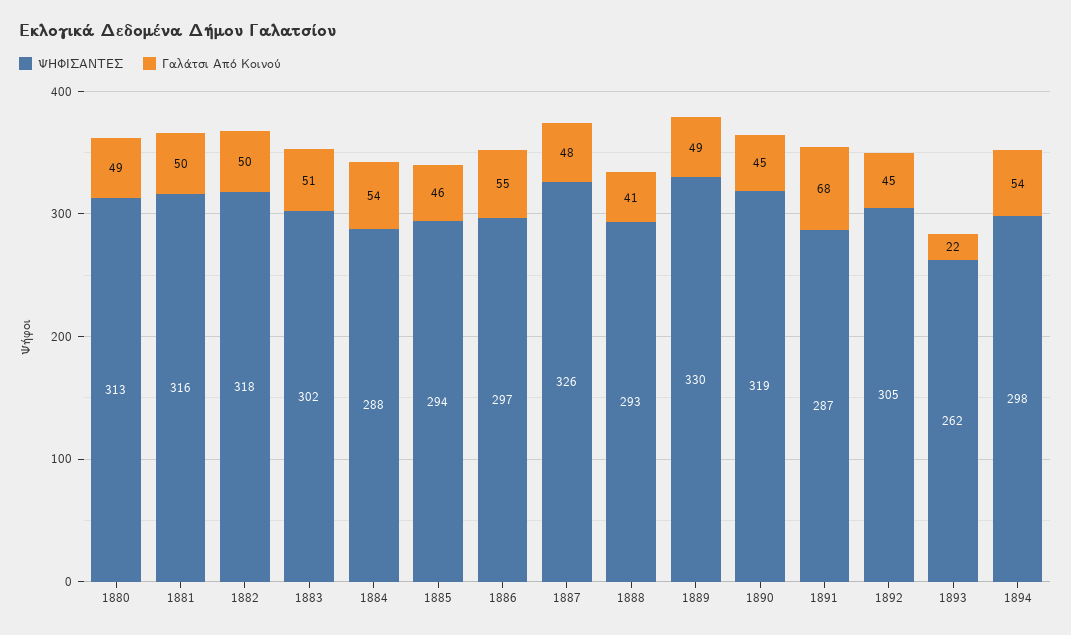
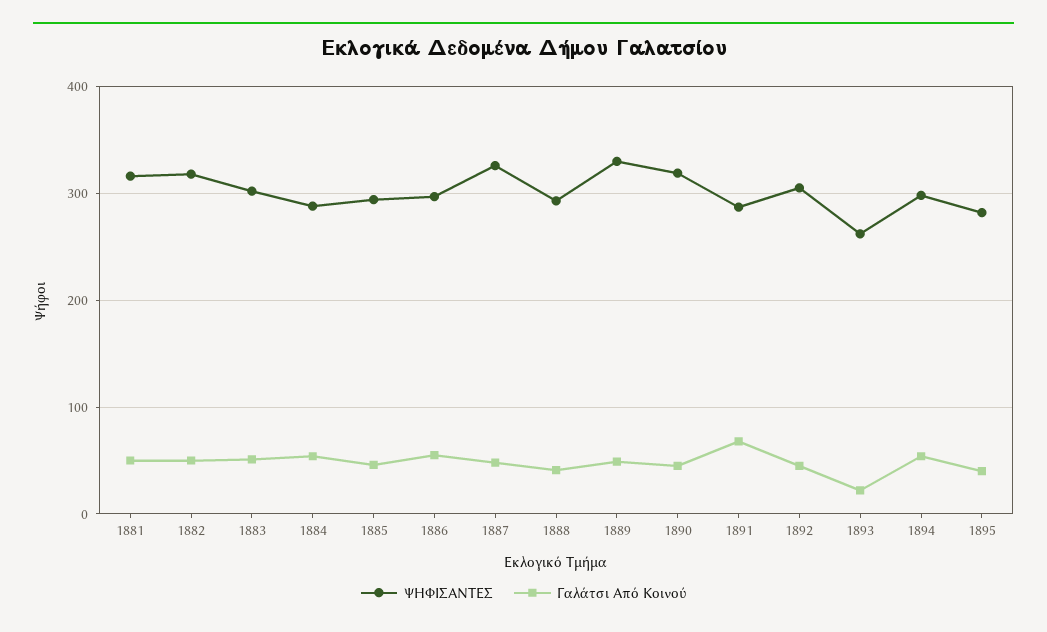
ΨΗΦΙΣΑΝΤΕΣ, 1880: 313 -> none
Γαλάτσι Από Κοινού, 1880: 49 -> none
ΨΗΦΙΣΑΝΤΕΣ, 1895: none -> 280
Γαλάτσι Από Κοινού, 1895: none -> 40

